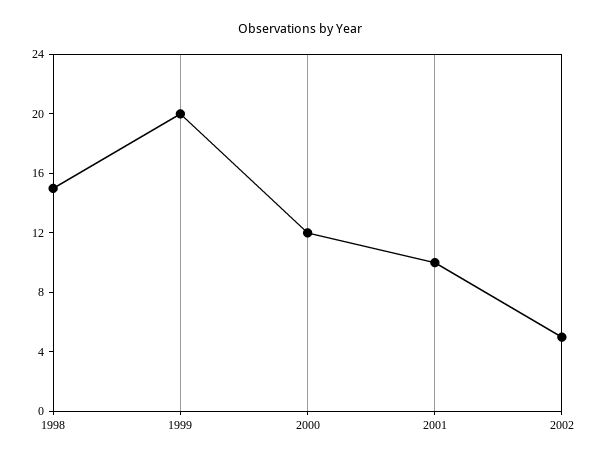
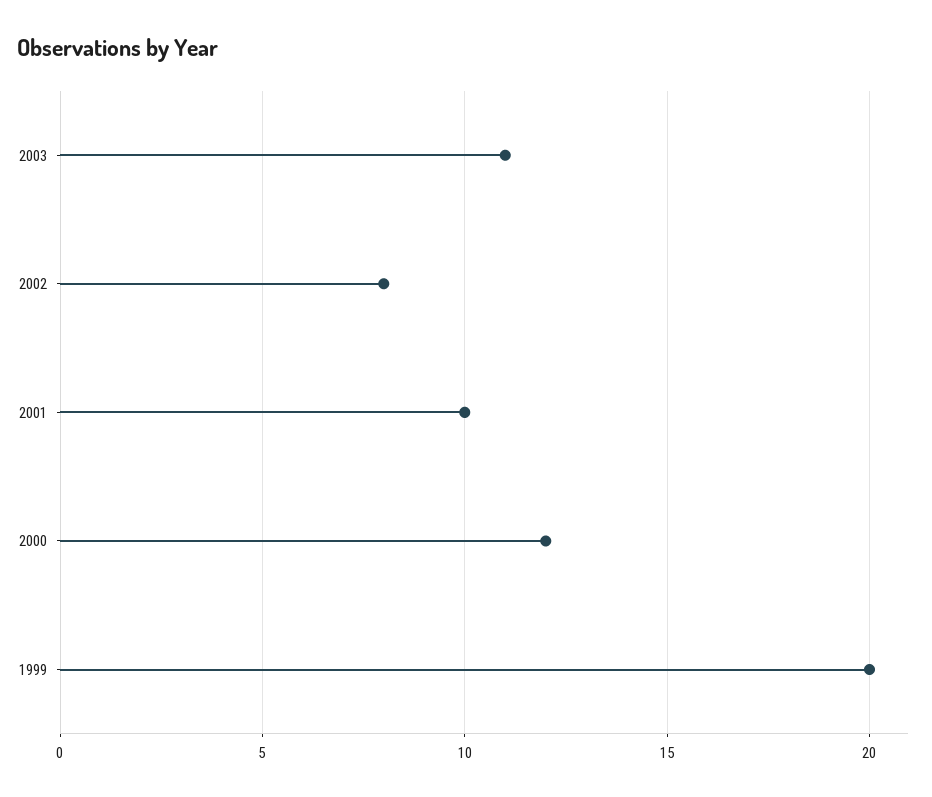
1998: 15 -> none
2002: 5 -> 8
2003: none -> 11

